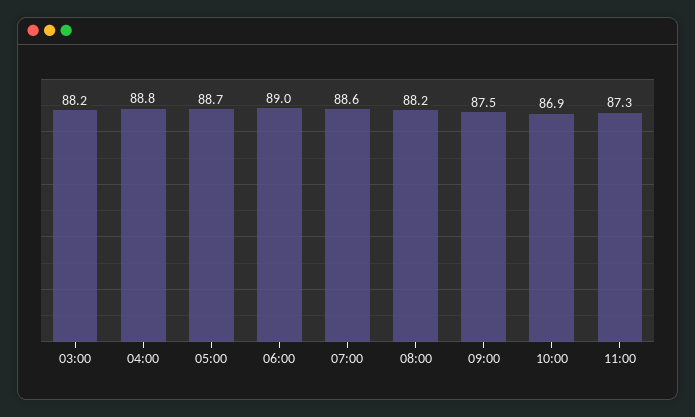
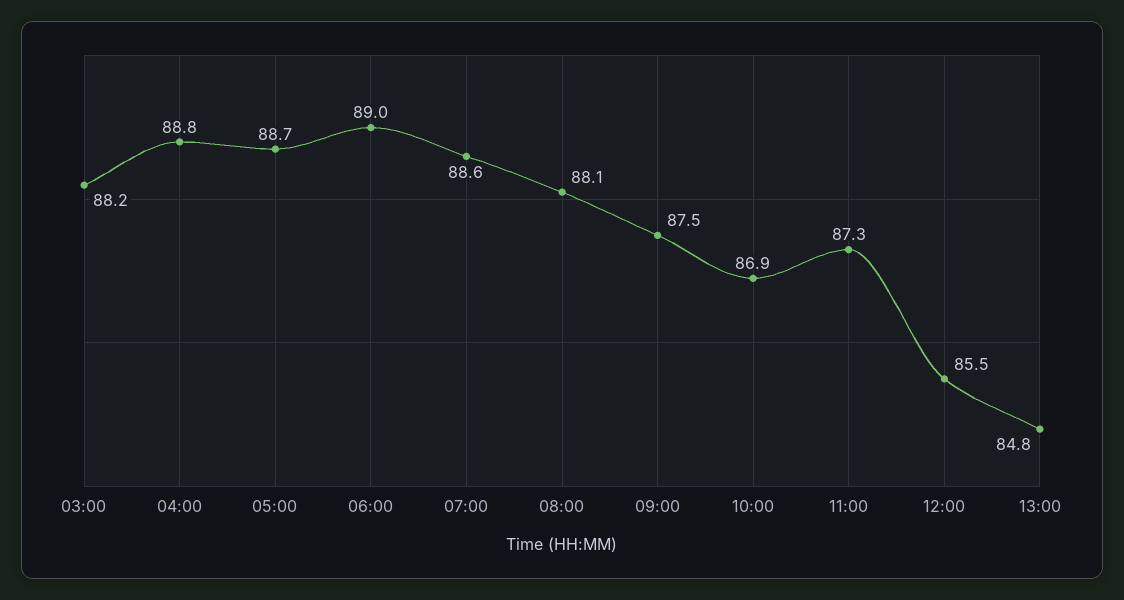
08:00: 88.2 -> 88.1
12:00: none -> 85.5
13:00: none -> 84.8

